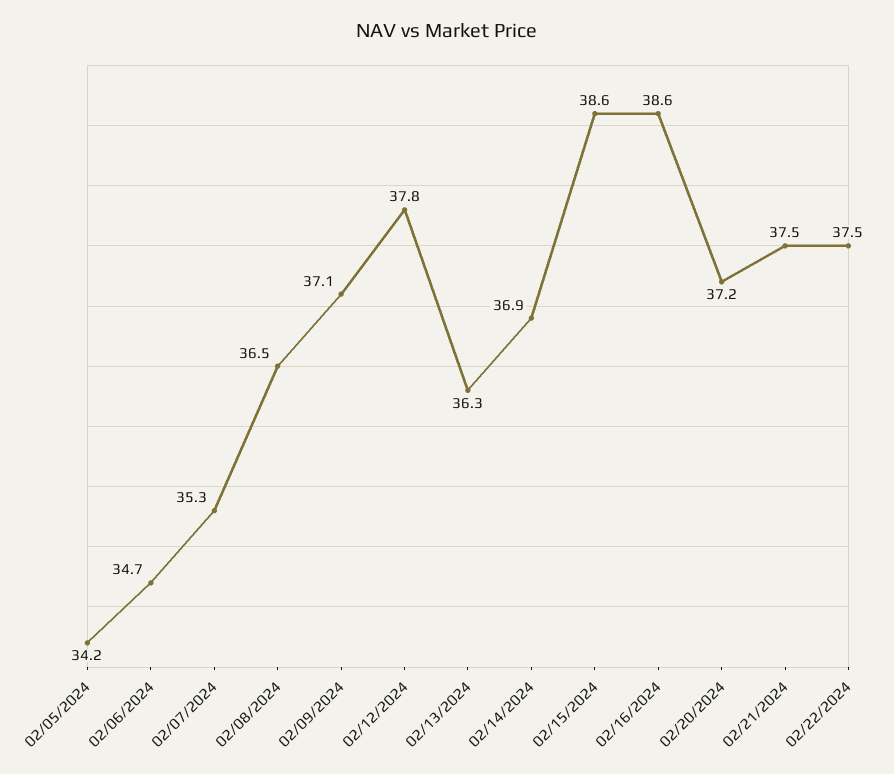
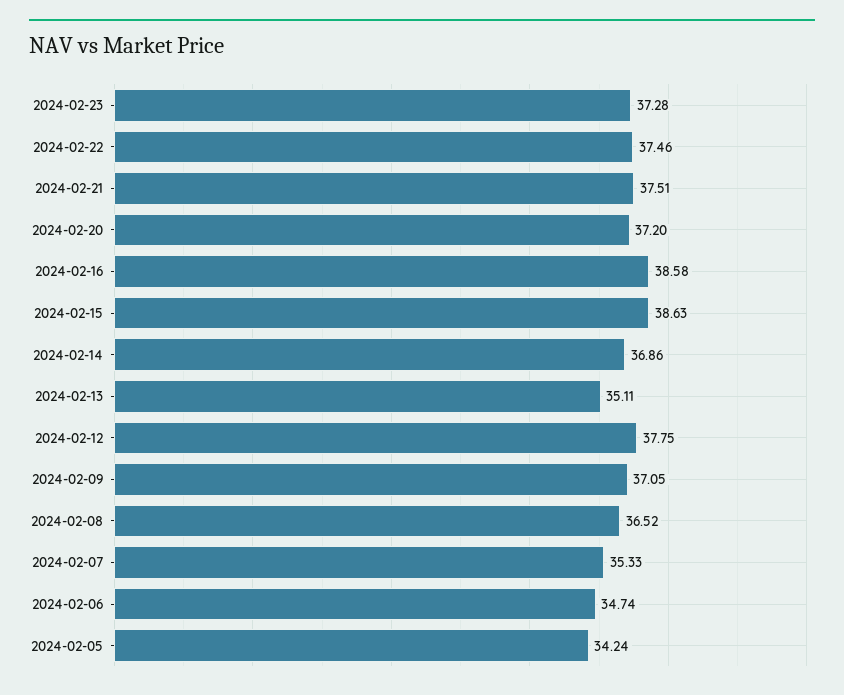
02/13/2024: 36.3 -> 35.11
2024-02-23: none -> 37.28

